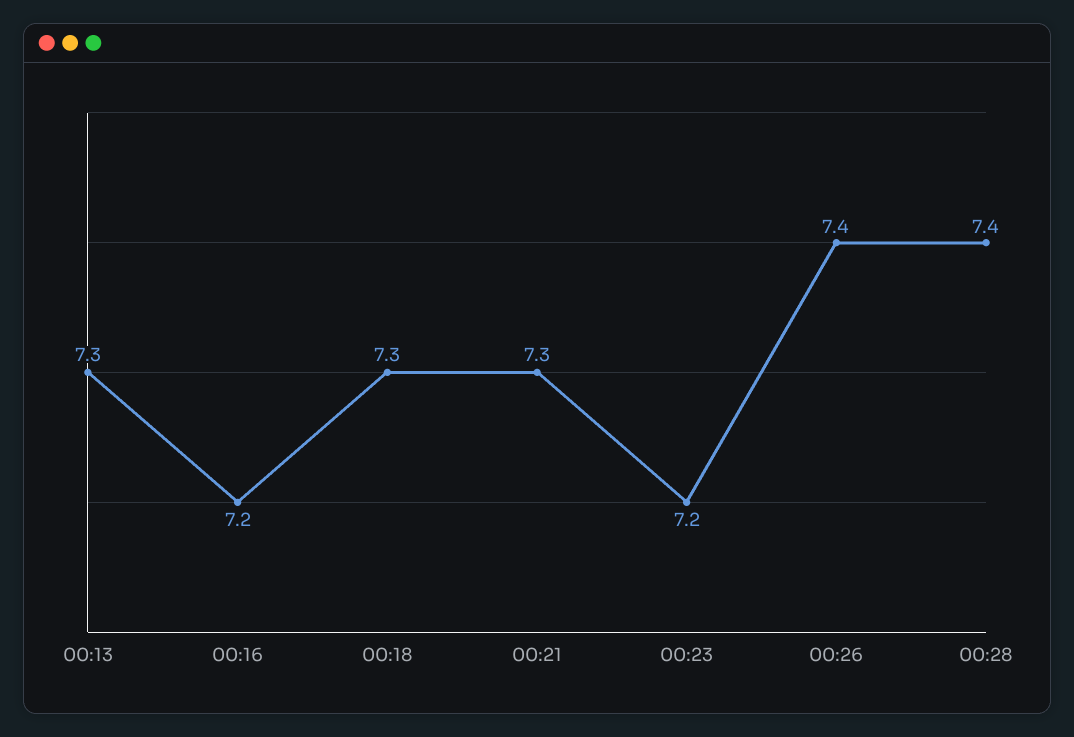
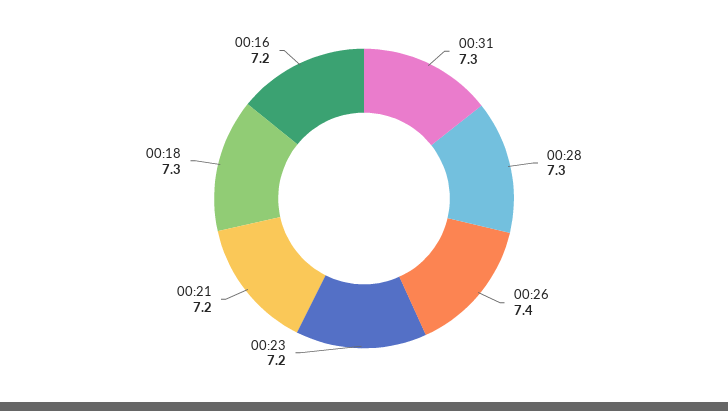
00:13: 7.3 -> none
00:21: 7.3 -> 7.2
00:28: 7.4 -> 7.3
00:31: none -> 7.3

